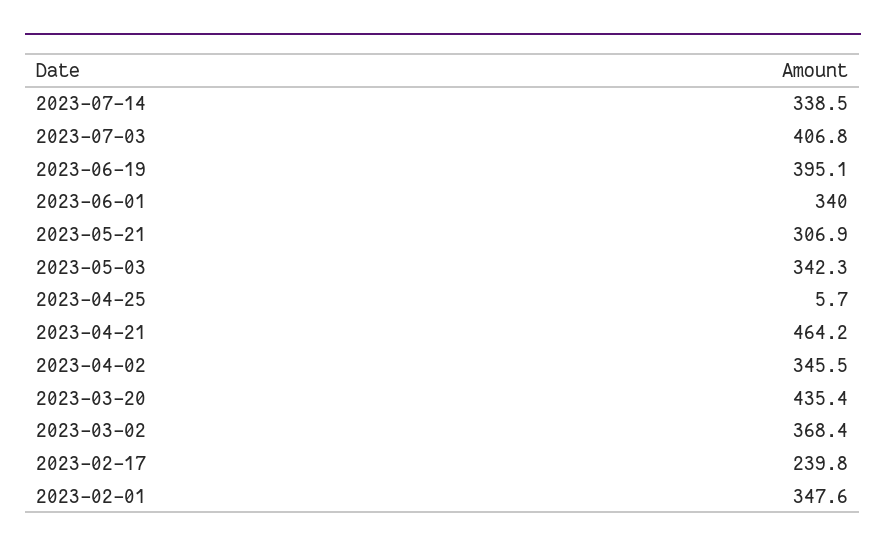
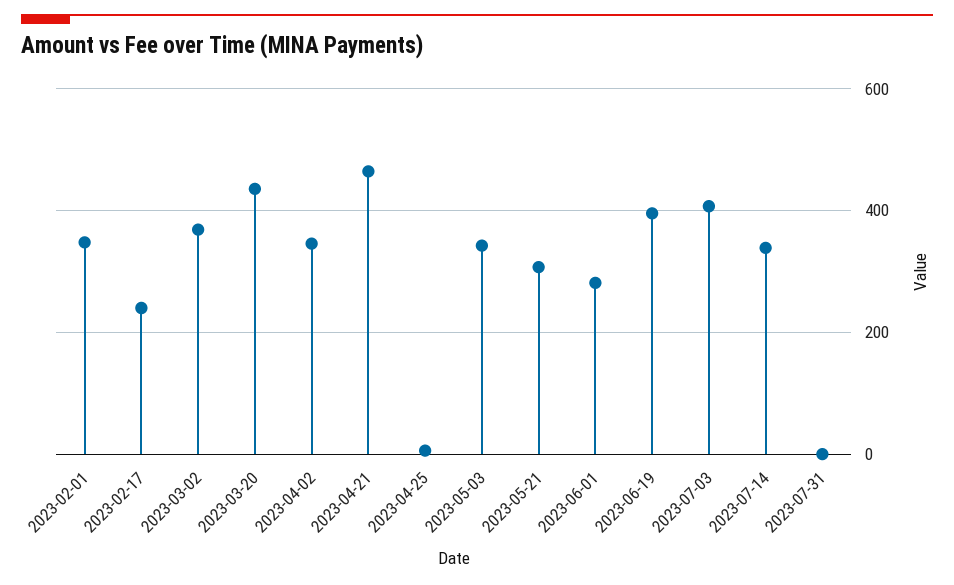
2023-06-01: 340 -> 280
2023-07-31: none -> 0

